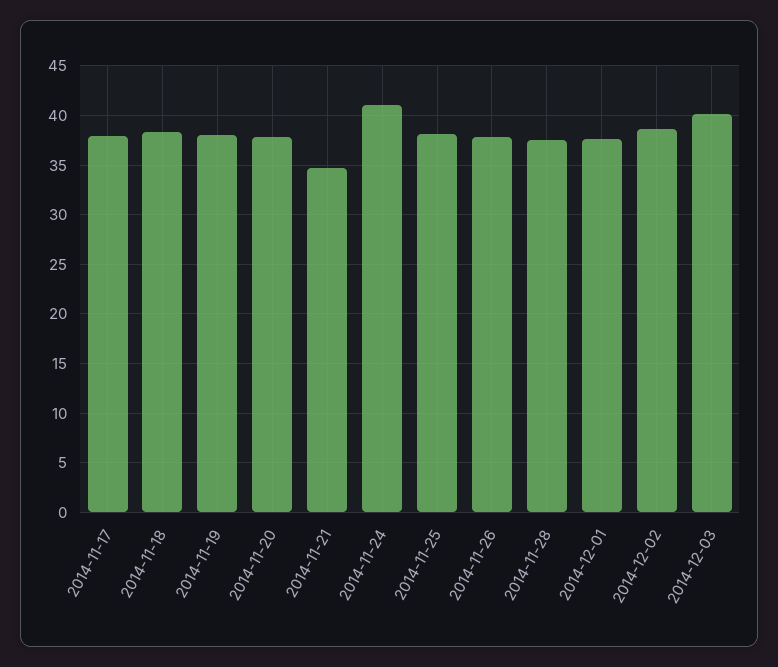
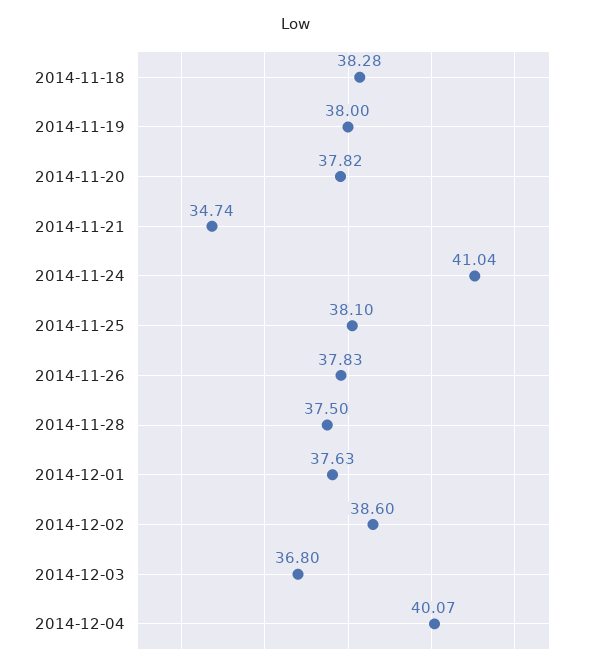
2014-11-17: 38 -> none
2014-12-03: 40 -> 36.8
2014-12-04: none -> 40.07

